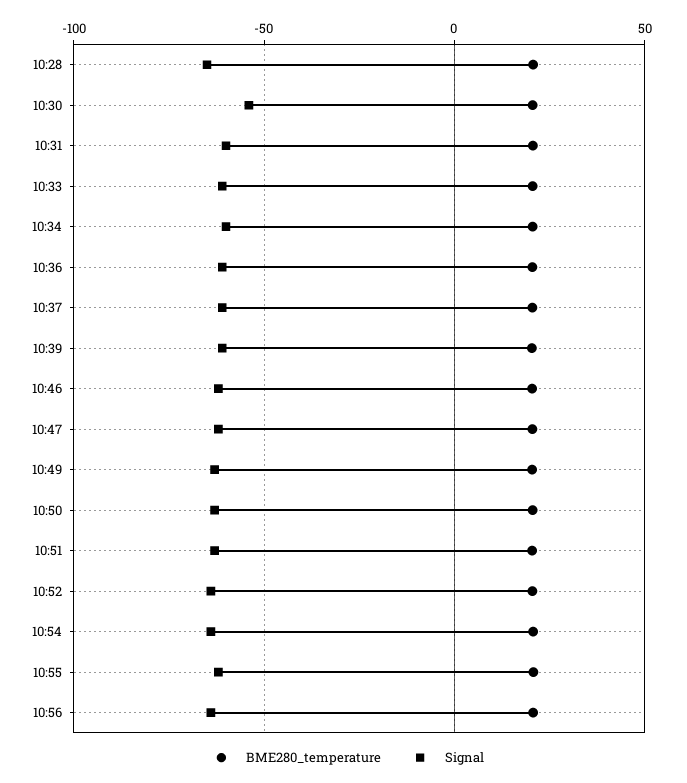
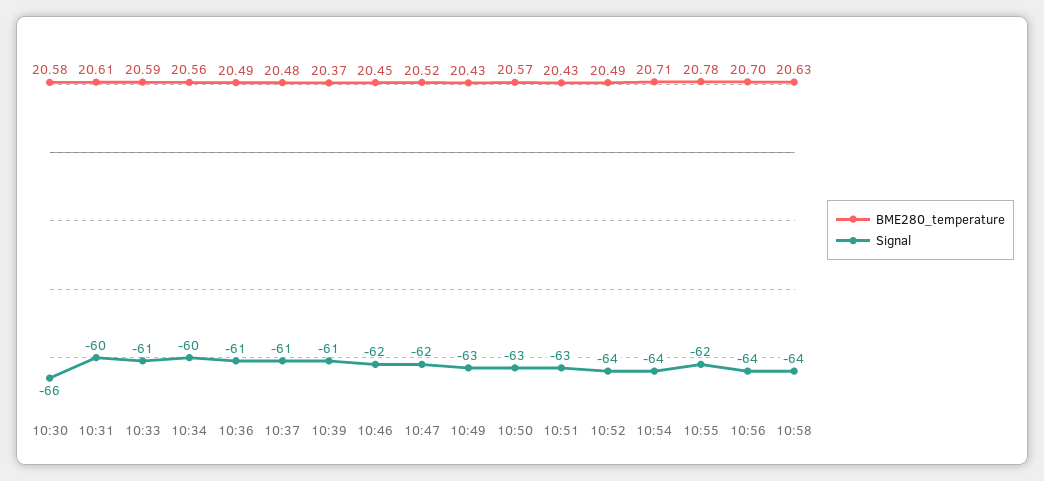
BME280_temperature, 10:28: 20 -> none
Signal, 10:28: -65 -> none
Signal, 10:30: -55 -> -66
BME280_temperature, 10:58: none -> 20.63
Signal, 10:58: none -> -64

